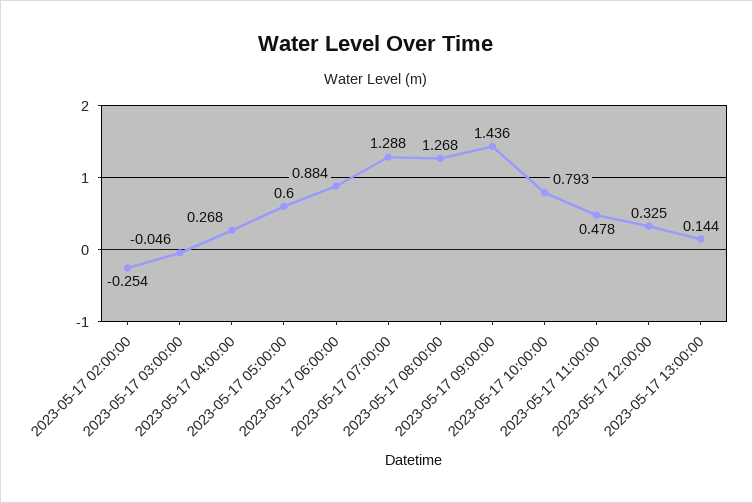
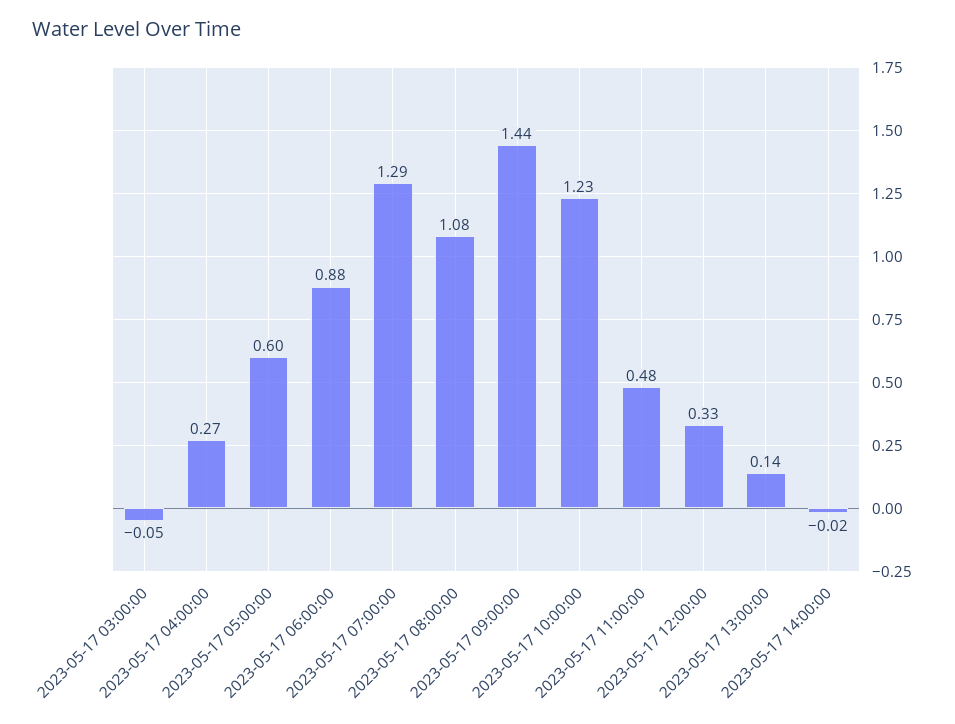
2023-05-17 02:00:00: -0.254 -> none
2023-05-17 08:00:00: 1.268 -> 1.08
2023-05-17 10:00:00: 0.793 -> 1.23
2023-05-17 14:00:00: none -> -0.02

